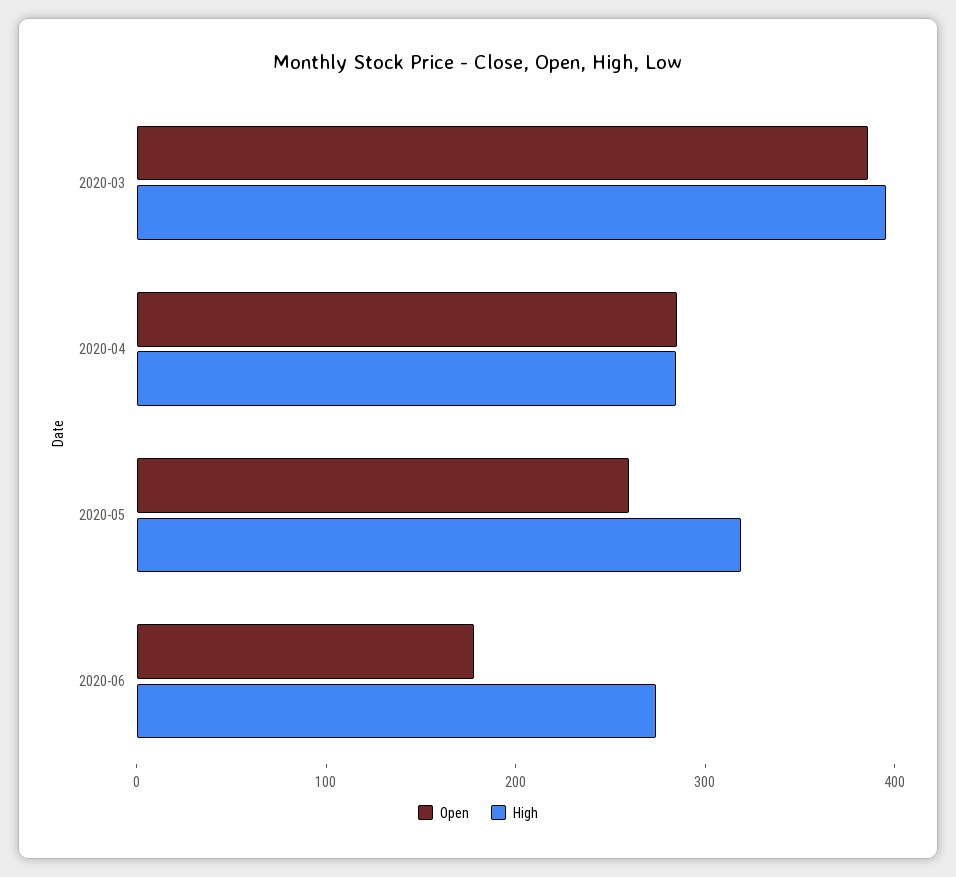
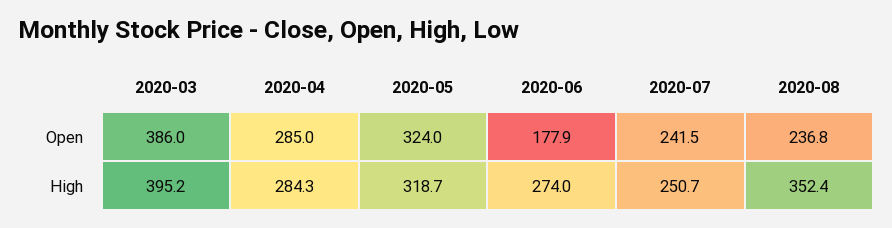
Open, 2020-05: 260 -> 324
Open, 2020-07: none -> 241.5
Open, 2020-08: none -> 236.8
High, 2020-07: none -> 250.7
High, 2020-08: none -> 352.4

